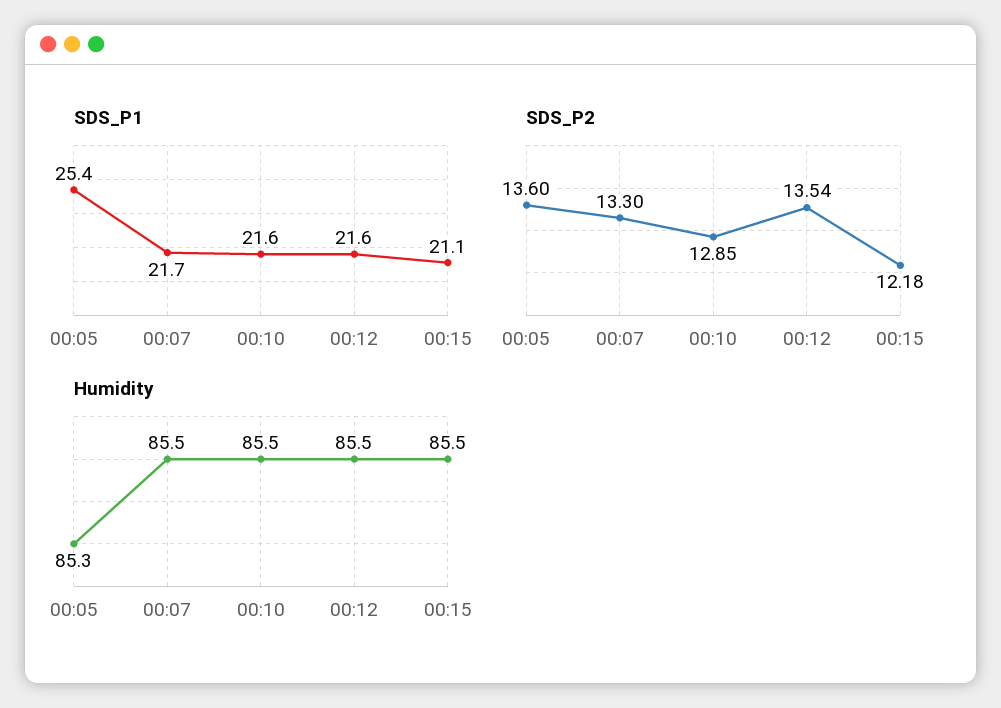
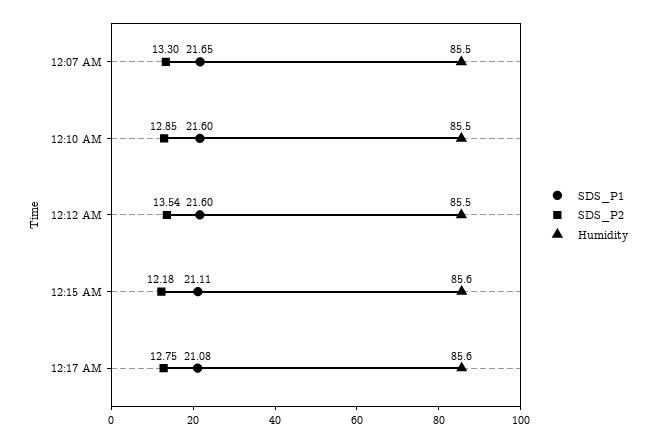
SDS_P1, 00:05: 25.4 -> none
SDS_P2, 00:05: 13.6 -> none
Humidity, 00:05: 85.3 -> none
Humidity, 00:15: 85.5 -> 85.6
SDS_P1, 12:17 AM: none -> 21.08
SDS_P2, 12:17 AM: none -> 12.75
Humidity, 12:17 AM: none -> 85.6

